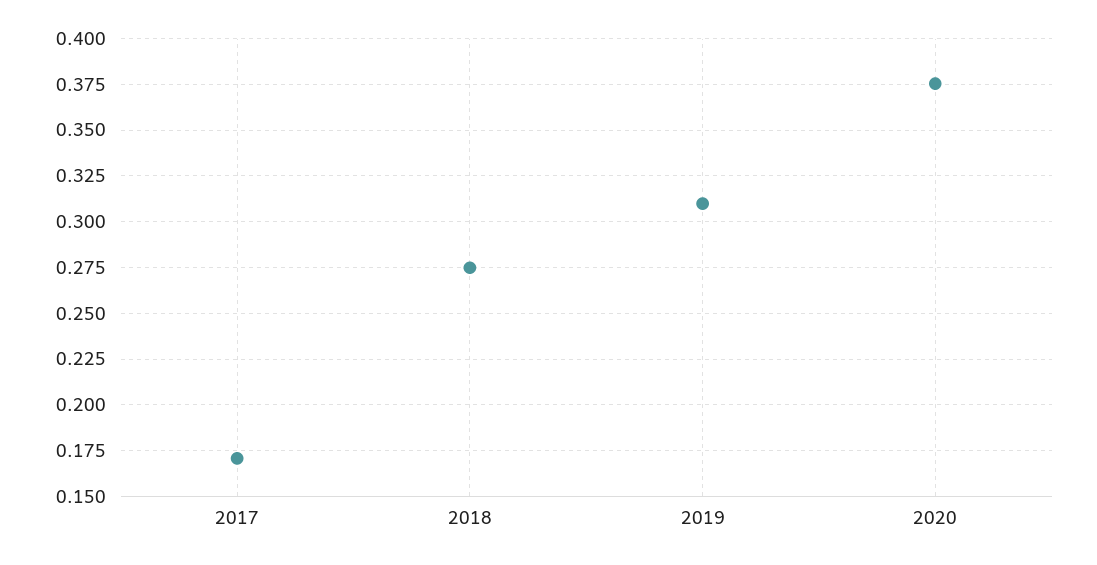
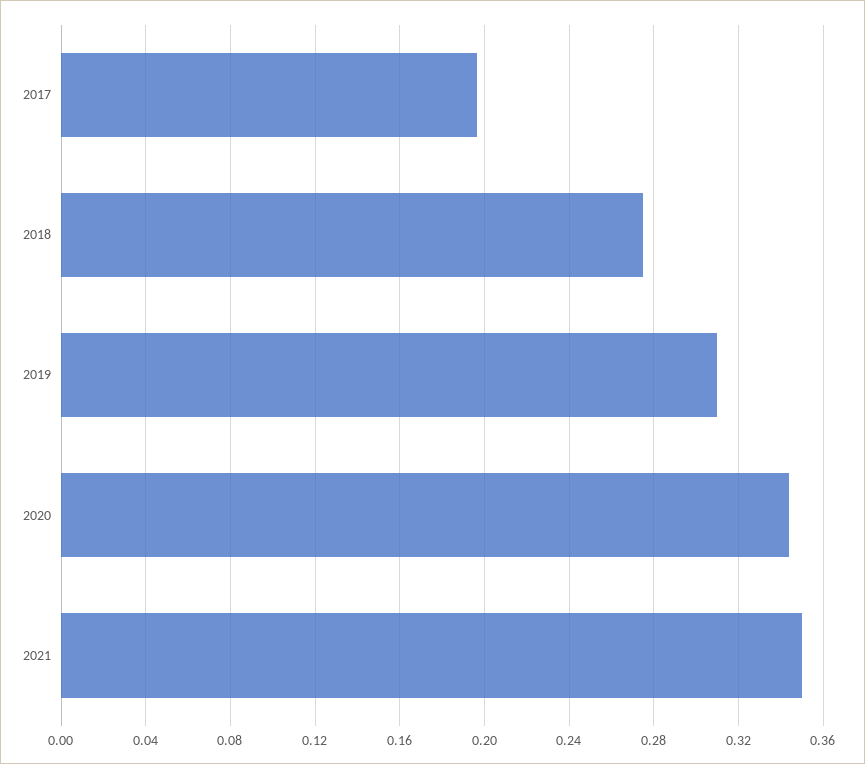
2017: 0.17 -> 0.195
2020: 0.375 -> 0.345
2021: none -> 0.35

